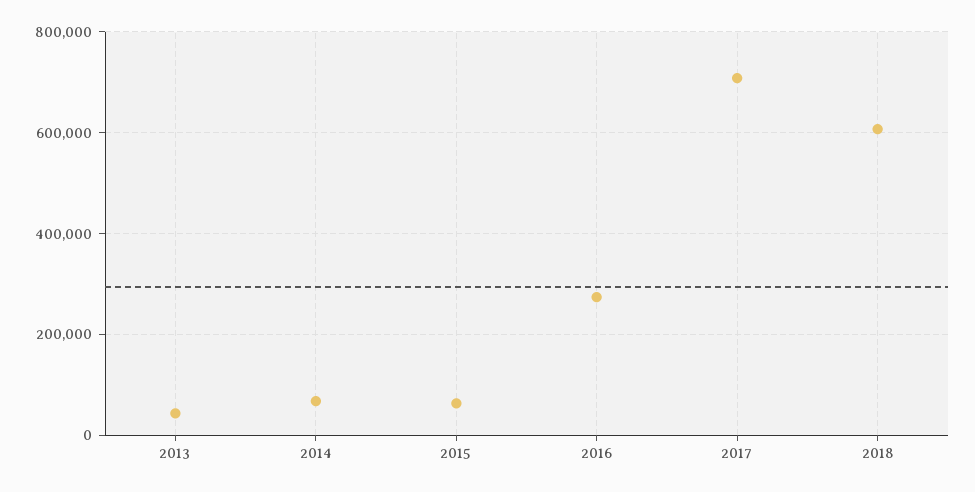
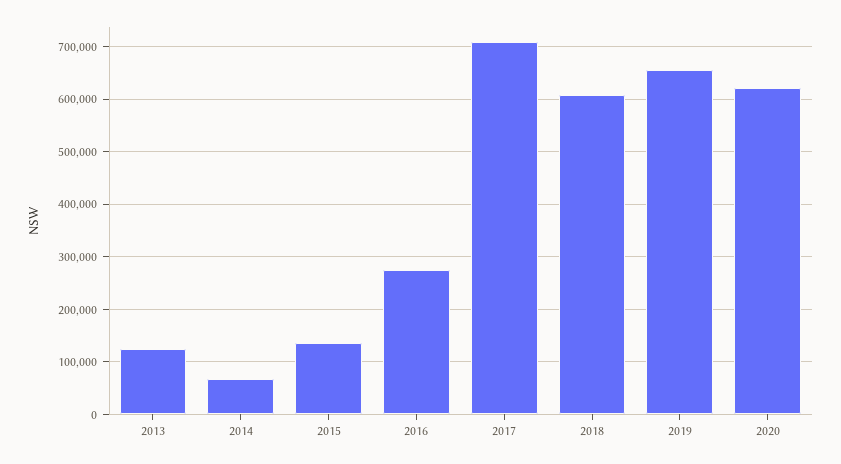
2013: 40000 -> 120000
2015: 60000 -> 140000
2019: none -> 660000
2020: none -> 620000

